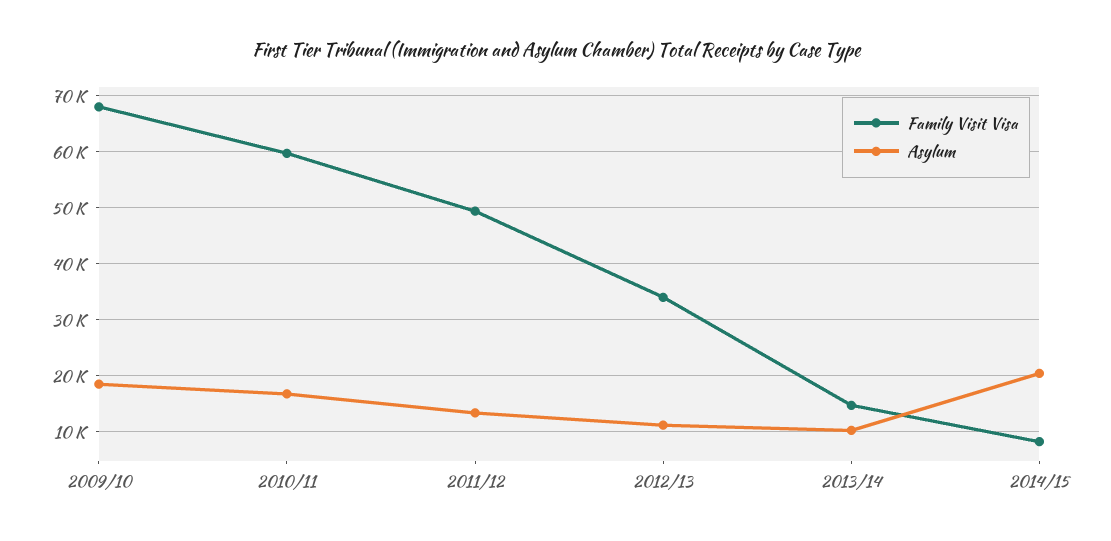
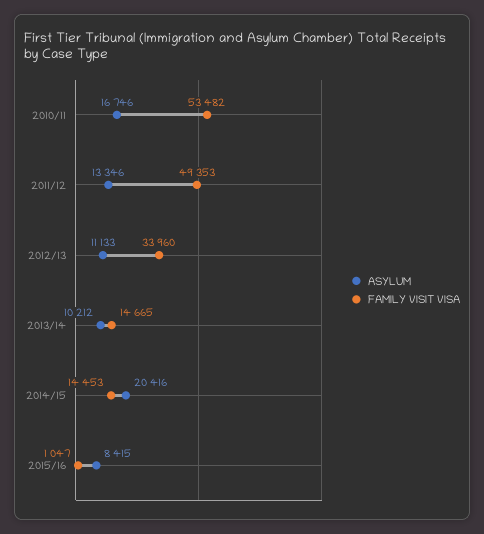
Family Visit Visa, 2009/10: 68000 -> none
Asylum, 2009/10: 18000 -> none
Family Visit Visa, 2010/11: 60000 -> 53482
Family Visit Visa, 2014/15: 8000 -> 14453
Asylum, 2015/16: none -> 8415
Family Visit Visa, 2015/16: none -> 1047

